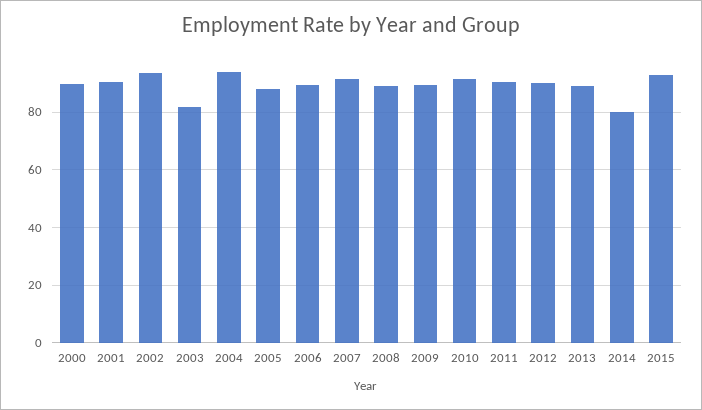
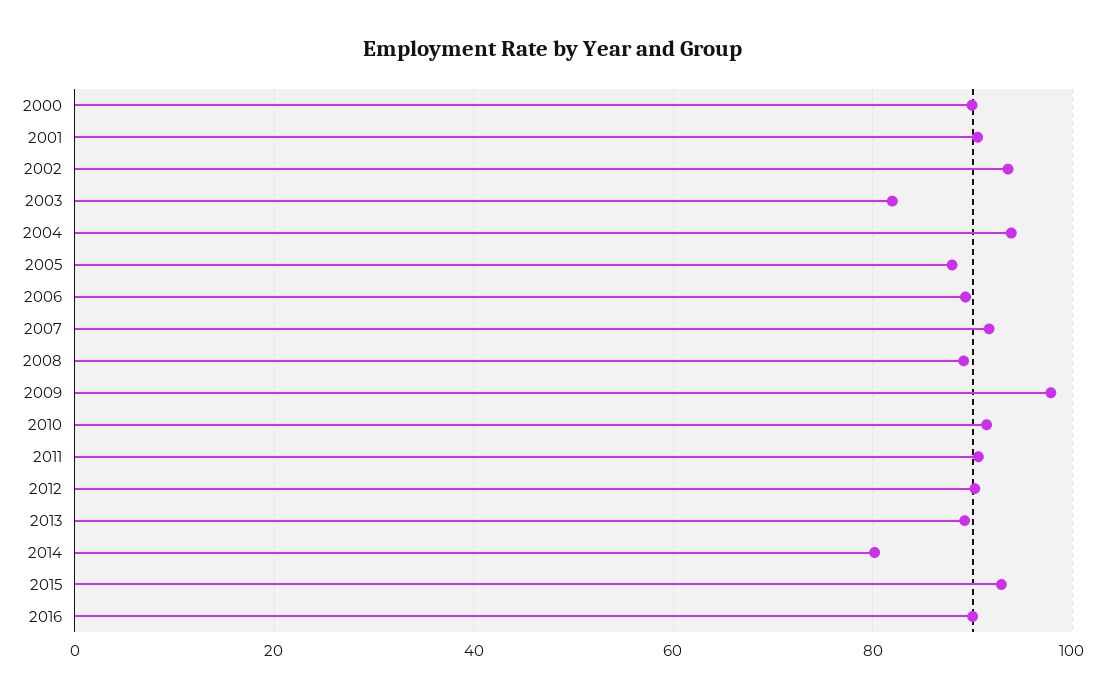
2009: 90 -> 98
2016: none -> 90

